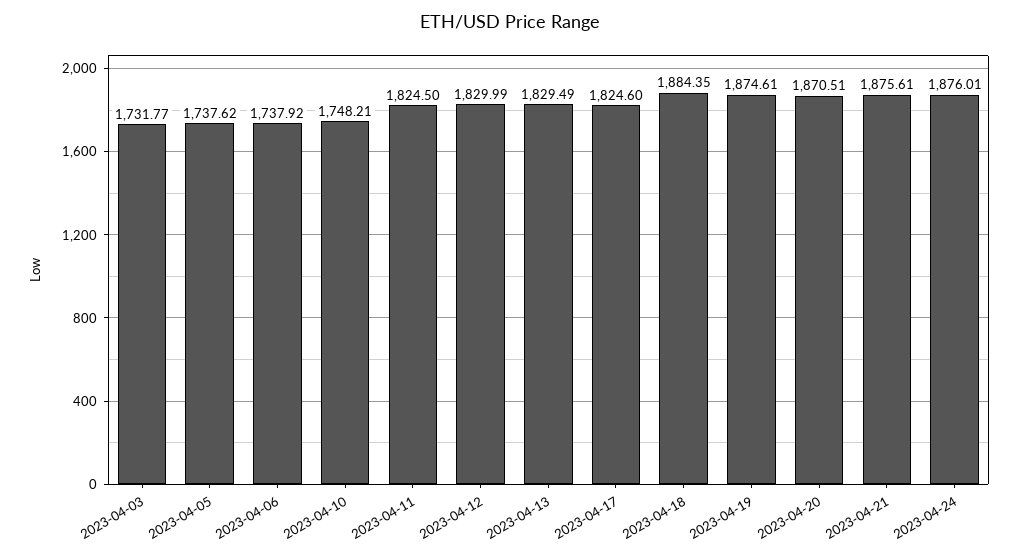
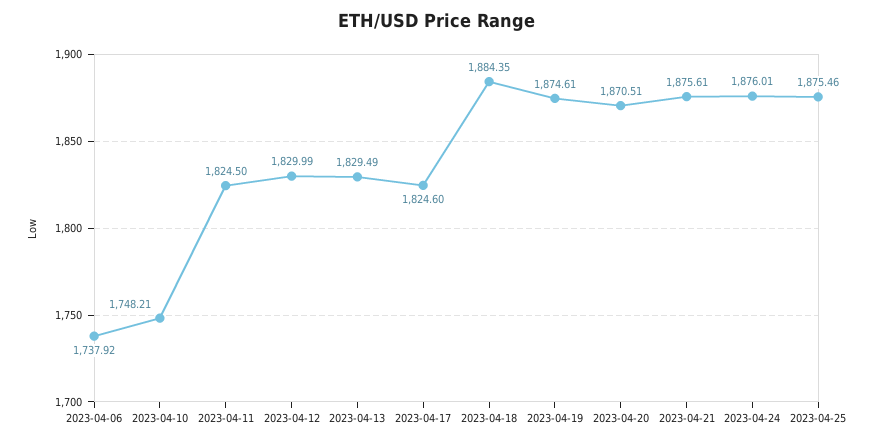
2023-04-03: 1731.77 -> none
2023-04-05: 1737.62 -> none
2023-04-25: none -> 1875.46

